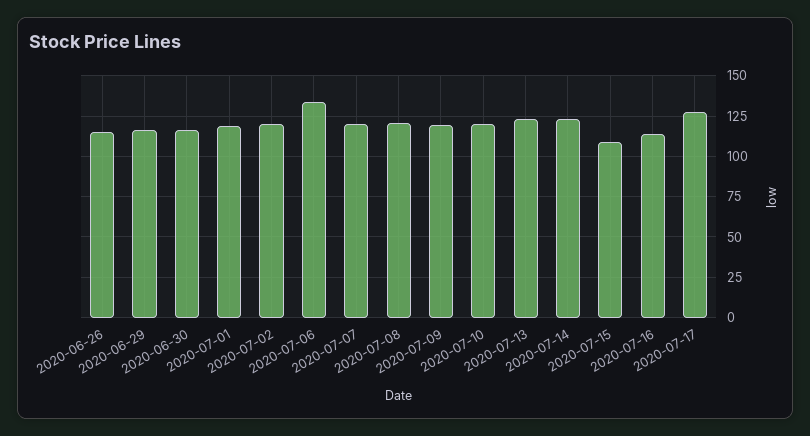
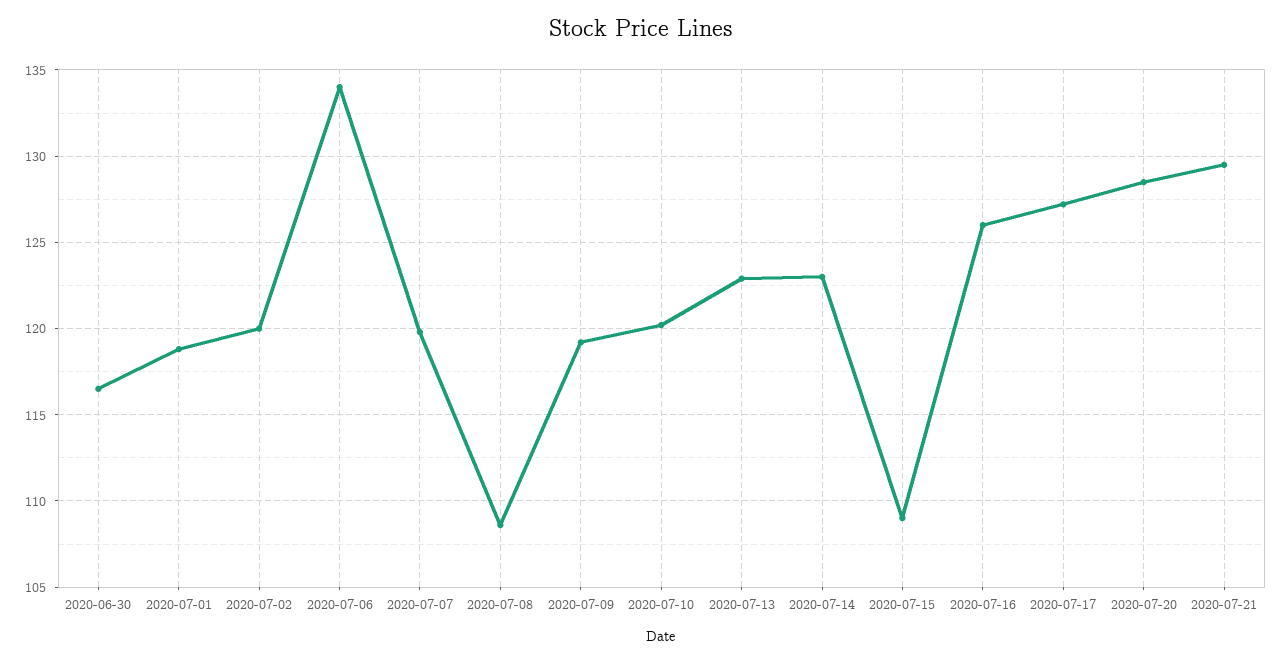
2020-06-26: 115 -> none
2020-06-29: 115 -> none
2020-07-08: 120 -> 108.5
2020-07-16: 115 -> 126
2020-07-20: none -> 128.5
2020-07-21: none -> 129.5

